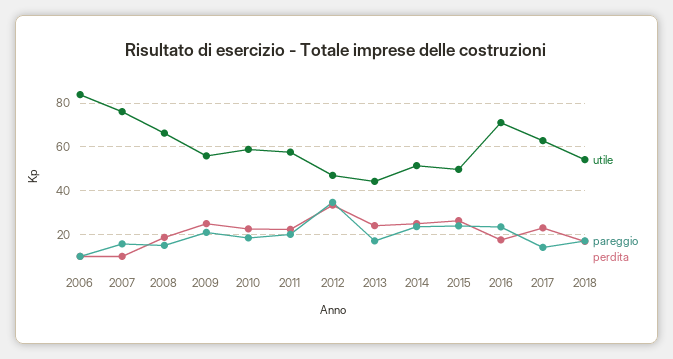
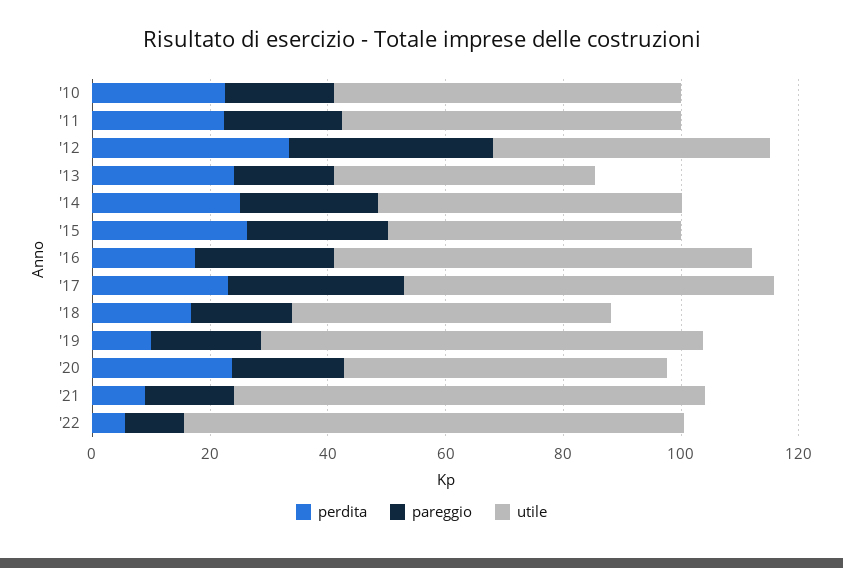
utile, 2006: 85 -> none
pareggio, 2006: 10 -> none
perdita, 2006: 10 -> none
utile, 2007: 75 -> none
pareggio, 2007: 15 -> none
perdita, 2007: 10 -> none
utile, 2008: 65 -> none
pareggio, 2008: 15 -> none
perdita, 2008: 20 -> none
utile, 2009: 55 -> none
pareggio, 2009: 20 -> none
perdita, 2009: 25 -> none
pareggio, 2017: 15 -> 30
perdita, '19: none -> 10
pareggio, '19: none -> 20
utile, '19: none -> 75
perdita, '20: none -> 25
pareggio, '20: none -> 20
utile, '20: none -> 55
perdita, '21: none -> 10
pareggio, '21: none -> 15
utile, '21: none -> 80
perdita, '22: none -> 5
pareggio, '22: none -> 10
utile, '22: none -> 85

